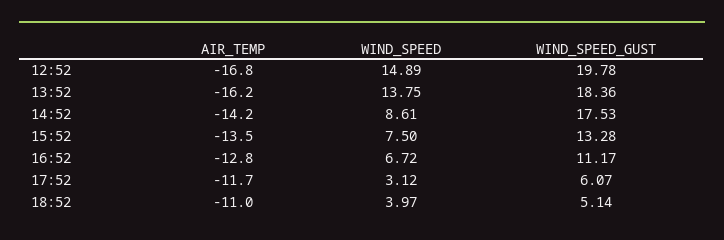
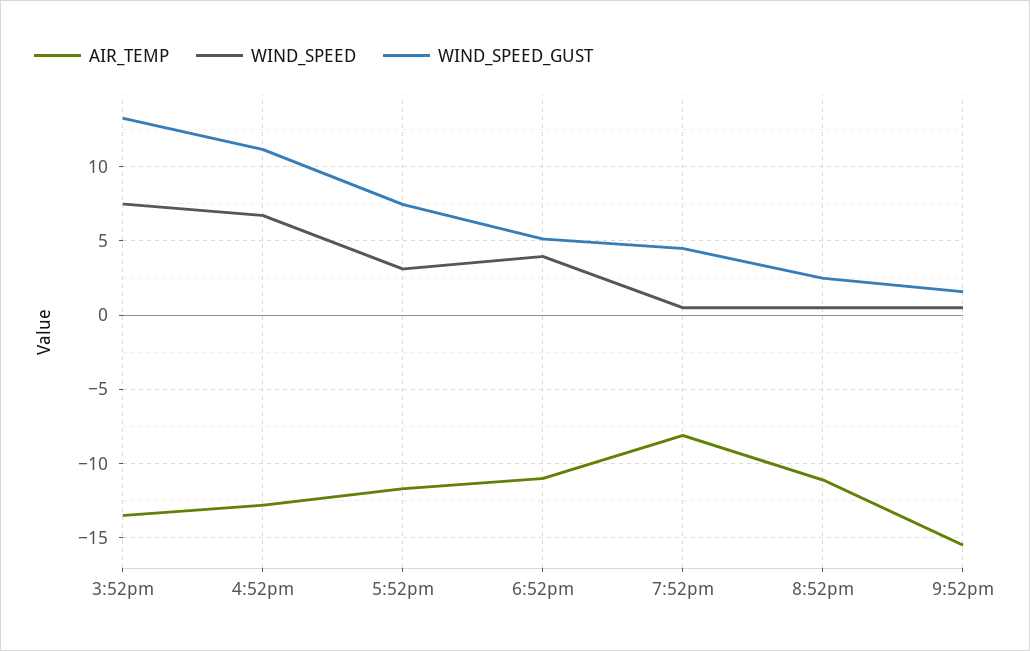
AIR_TEMP, 12:52: -16.8 -> none
WIND_SPEED, 12:52: 14.89 -> none
WIND_SPEED_GUST, 12:52: 19.78 -> none
AIR_TEMP, 13:52: -16.2 -> none
WIND_SPEED, 13:52: 13.75 -> none
WIND_SPEED_GUST, 13:52: 18.36 -> none
AIR_TEMP, 14:52: -14.2 -> none
WIND_SPEED, 14:52: 8.61 -> none
WIND_SPEED_GUST, 14:52: 17.53 -> none
WIND_SPEED_GUST, 17:52: 6.07 -> 7.5
AIR_TEMP, 7:52pm: none -> -8
WIND_SPEED, 7:52pm: none -> 0.5
WIND_SPEED_GUST, 7:52pm: none -> 4.5
AIR_TEMP, 8:52pm: none -> -11
WIND_SPEED, 8:52pm: none -> 0.5
WIND_SPEED_GUST, 8:52pm: none -> 2.5
AIR_TEMP, 9:52pm: none -> -15.5
WIND_SPEED, 9:52pm: none -> 0.5
WIND_SPEED_GUST, 9:52pm: none -> 1.5

